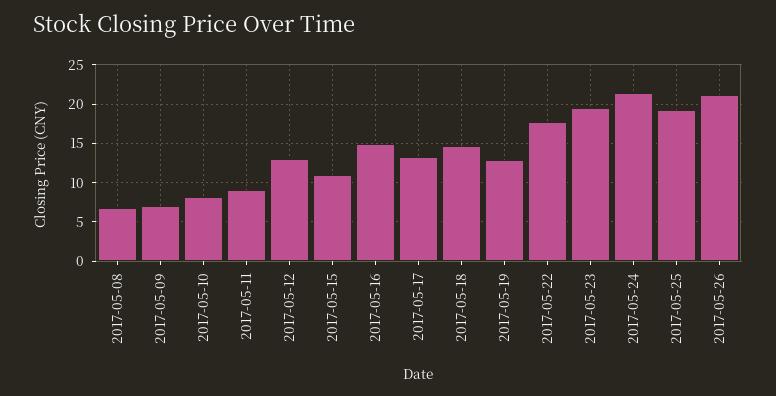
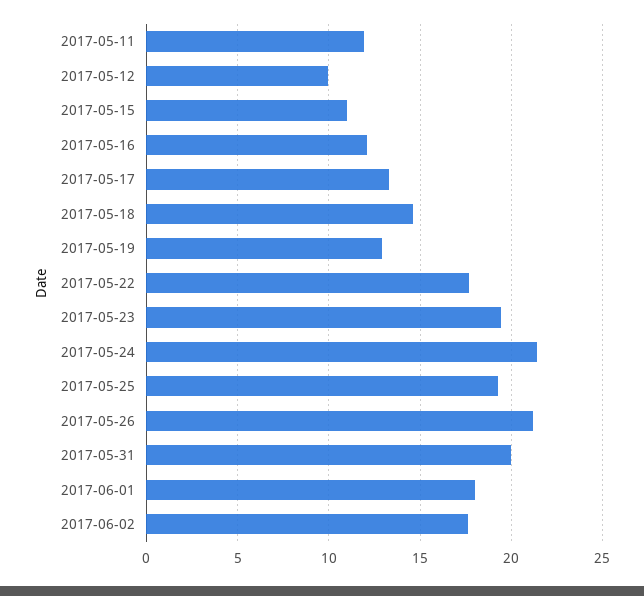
2017-05-08: 7 -> none
2017-05-09: 7 -> none
2017-05-10: 8 -> none
2017-05-11: 9 -> 12
2017-05-12: 13 -> 10
2017-05-16: 15 -> 12
2017-05-31: none -> 20
2017-06-01: none -> 18
2017-06-02: none -> 17.5

